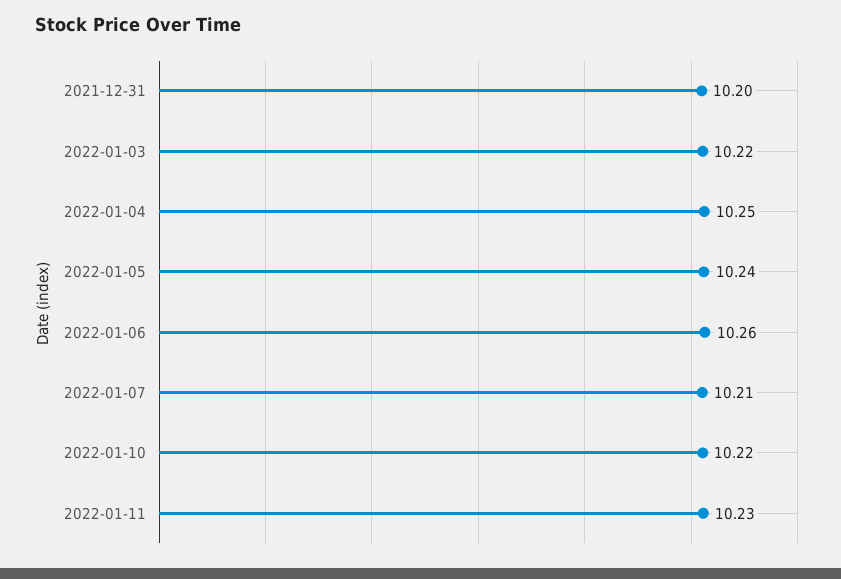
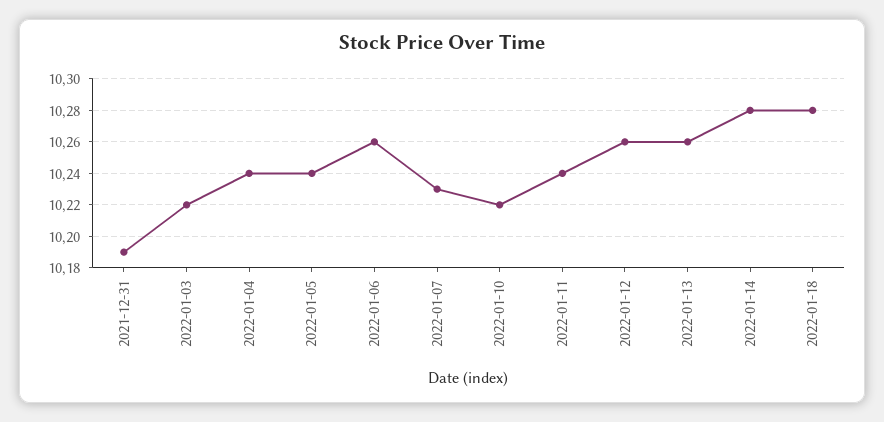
2021-12-31: 10.2 -> 10.19
2022-01-04: 10.25 -> 10.24
2022-01-07: 10.21 -> 10.23
2022-01-11: 10.23 -> 10.24
2022-01-12: none -> 10.26
2022-01-13: none -> 10.26
2022-01-14: none -> 10.28
2022-01-18: none -> 10.28

